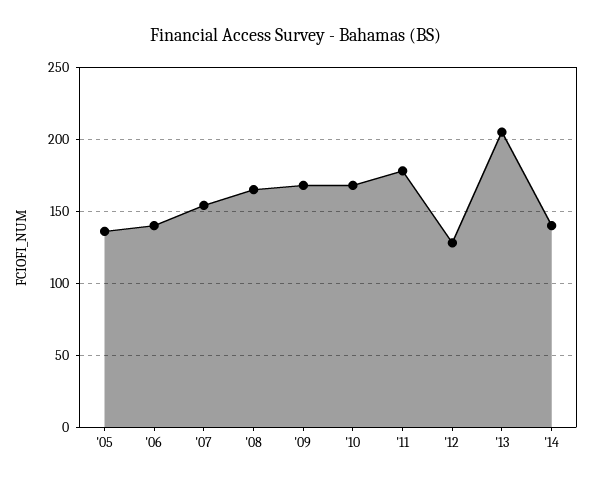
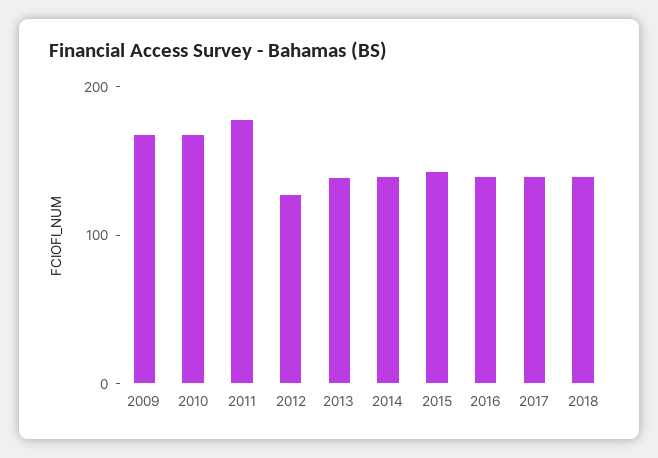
'05: 135 -> none
'06: 140 -> none
'07: 155 -> none
'08: 165 -> none
'13: 205 -> 140
2015: none -> 140
2016: none -> 140
2017: none -> 140
2018: none -> 140

